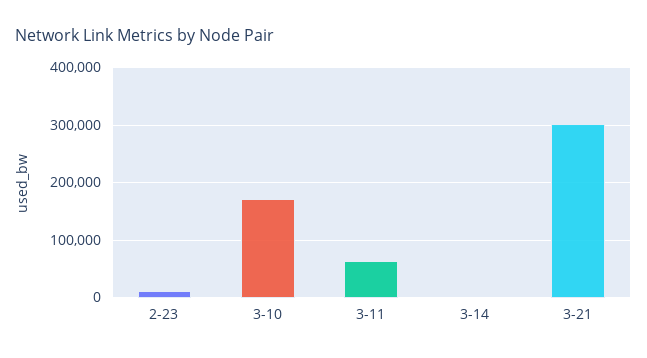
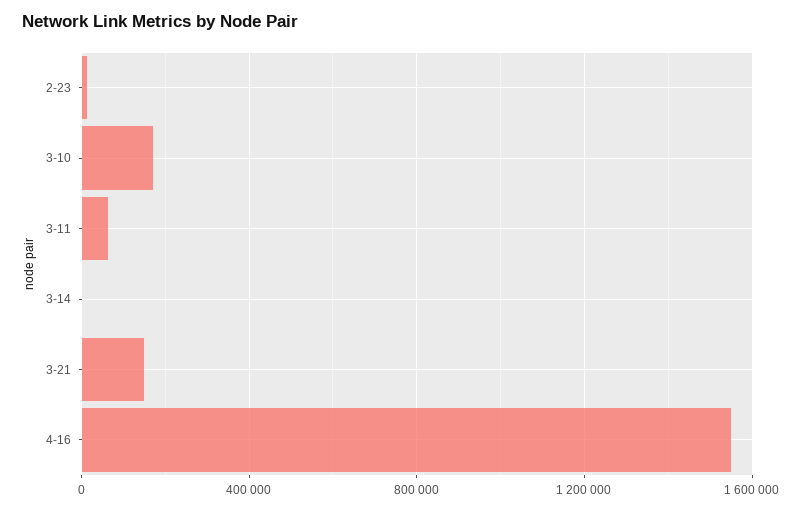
3-21: 300000 -> 150000
4-16: none -> 1550000

